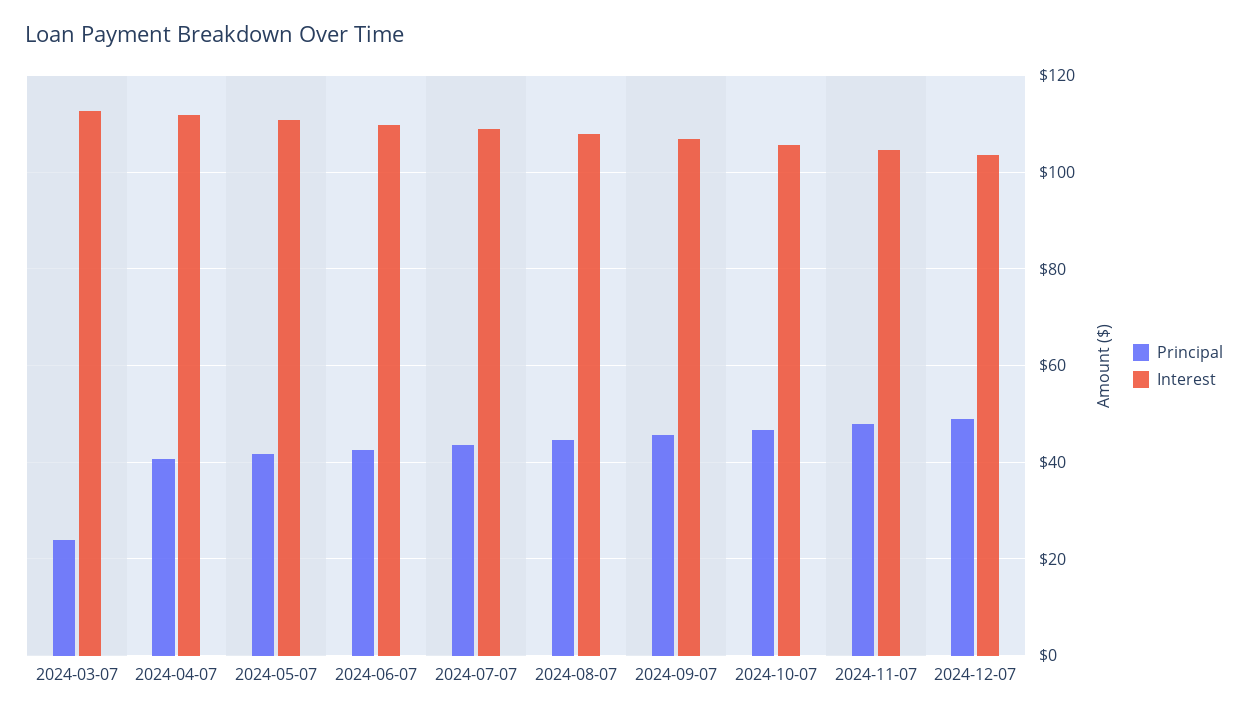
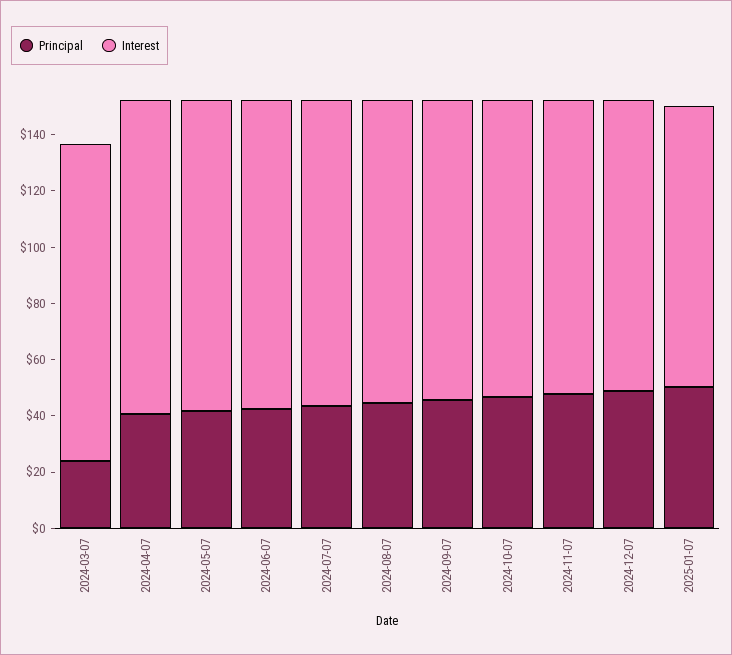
Principal, 2025-01-07: none -> 50
Interest, 2025-01-07: none -> 100

